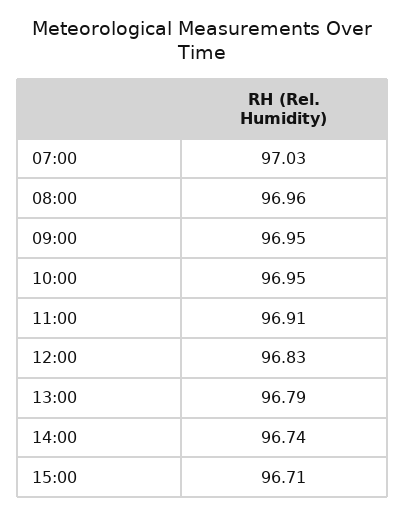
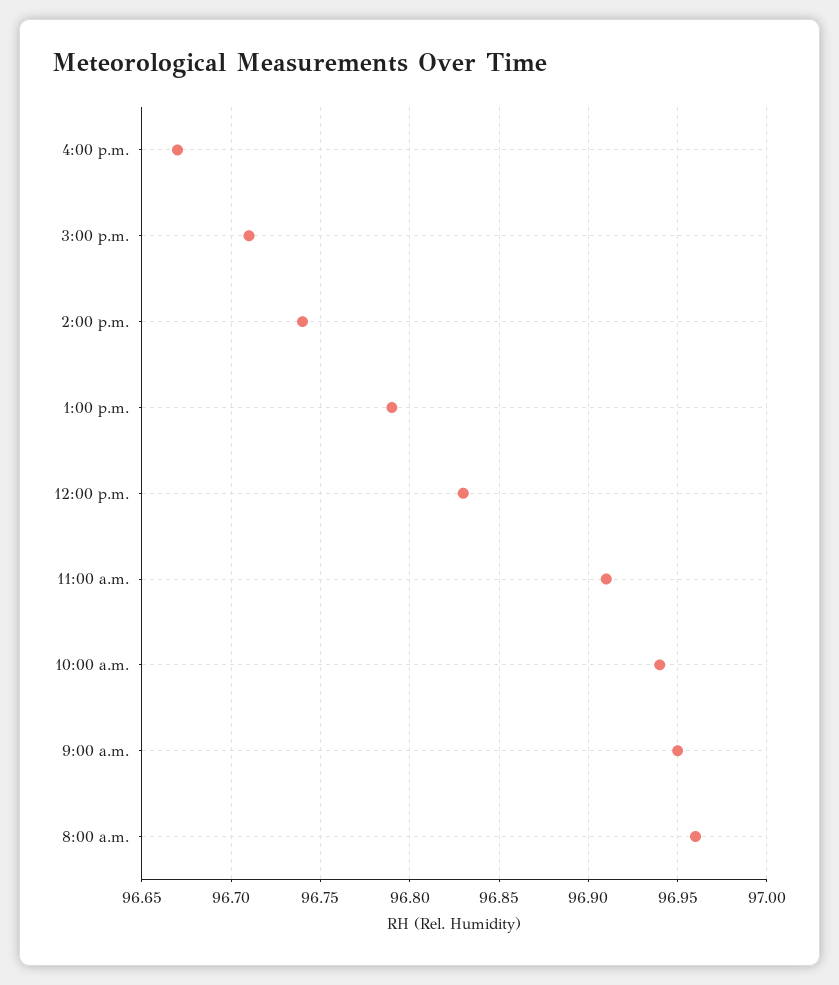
07:00: 97.03 -> none
10:00: 96.95 -> 96.94
4:00 p.m.: none -> 96.67

